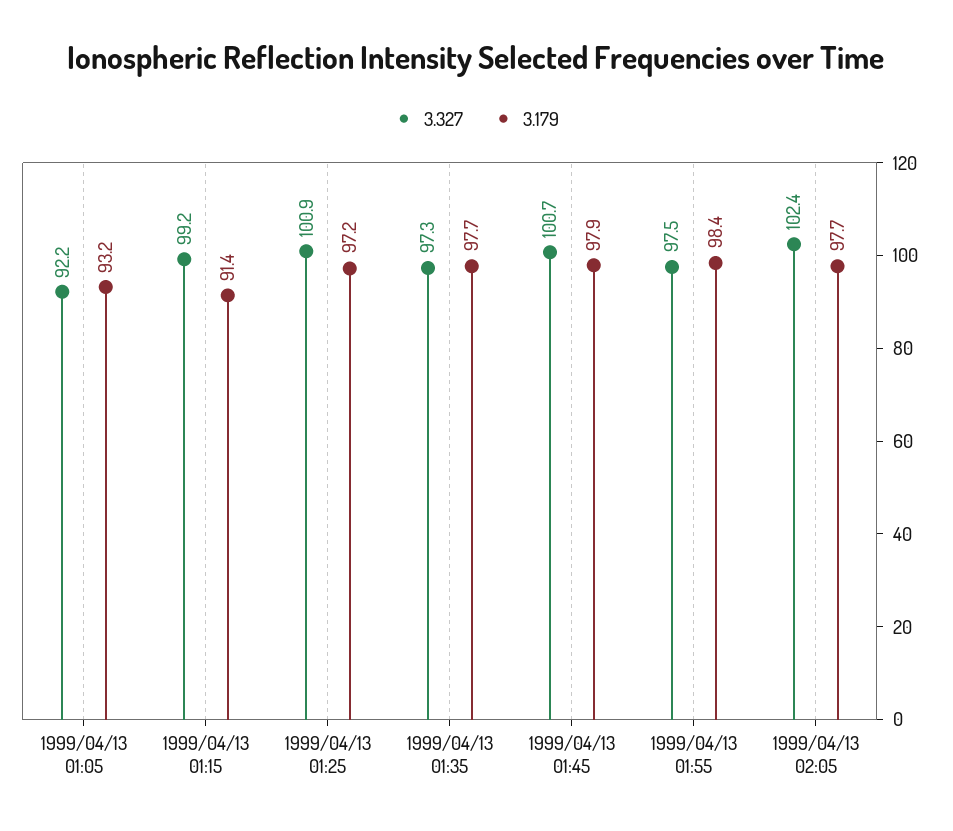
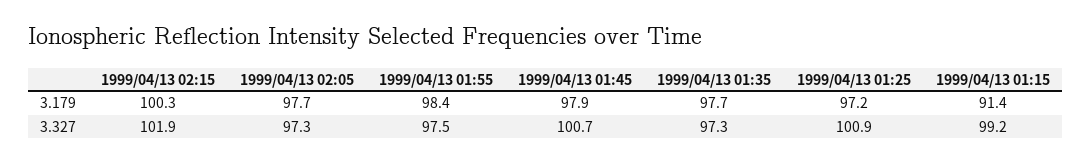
3.327, 1999/04/13 01:05: 92.2 -> none
3.179, 1999/04/13 01:05: 93.2 -> none
3.327, 1999/04/13 02:05: 102.4 -> 97.3
3.179, 1999/04/13 02:15: none -> 100.3
3.327, 1999/04/13 02:15: none -> 101.9

